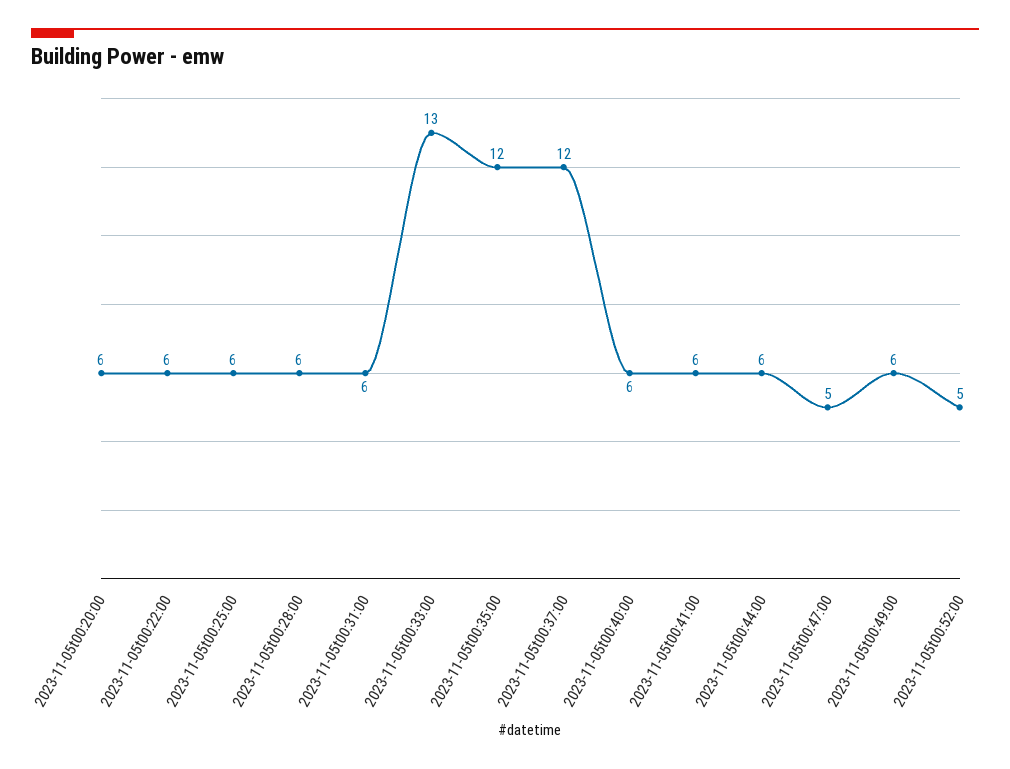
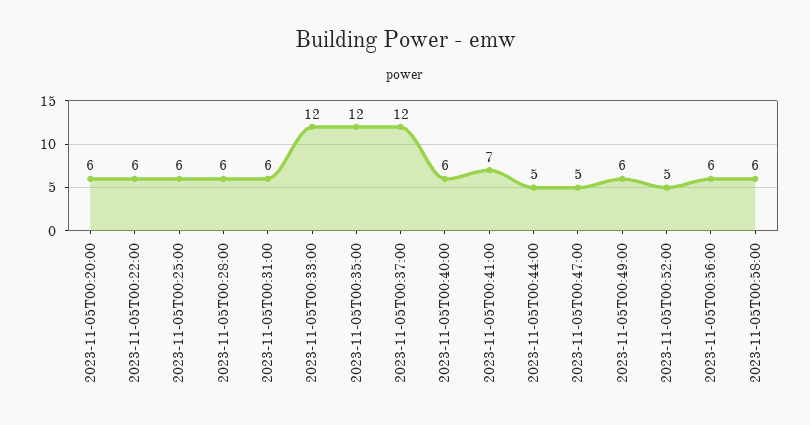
2023-11-05t00:33:00: 13 -> 12
2023-11-05t00:41:00: 6 -> 7
2023-11-05t00:44:00: 6 -> 5
2023-11-05T00:56:00: none -> 6
2023-11-05T00:58:00: none -> 6

